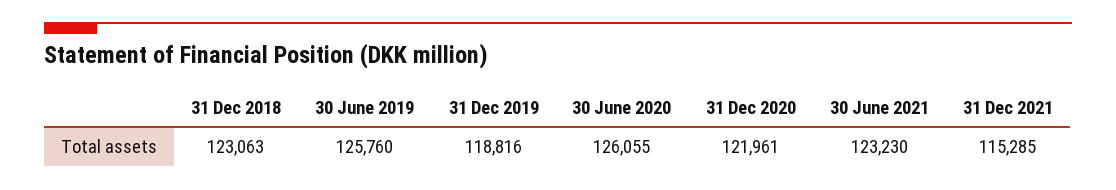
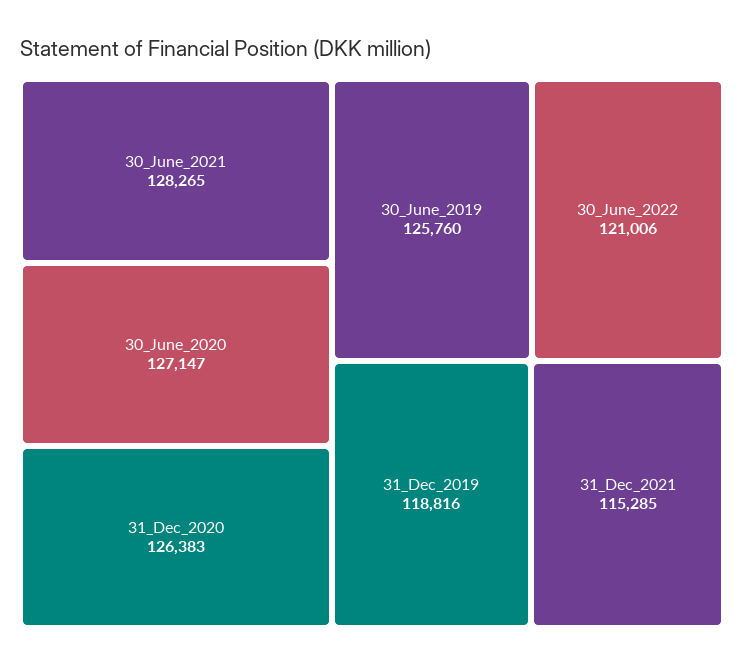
31 Dec 2018: 123063 -> none
30 June 2020: 126055 -> 127147
31 Dec 2020: 121961 -> 126383
30 June 2021: 123230 -> 128265
30_June_2022: none -> 121006

